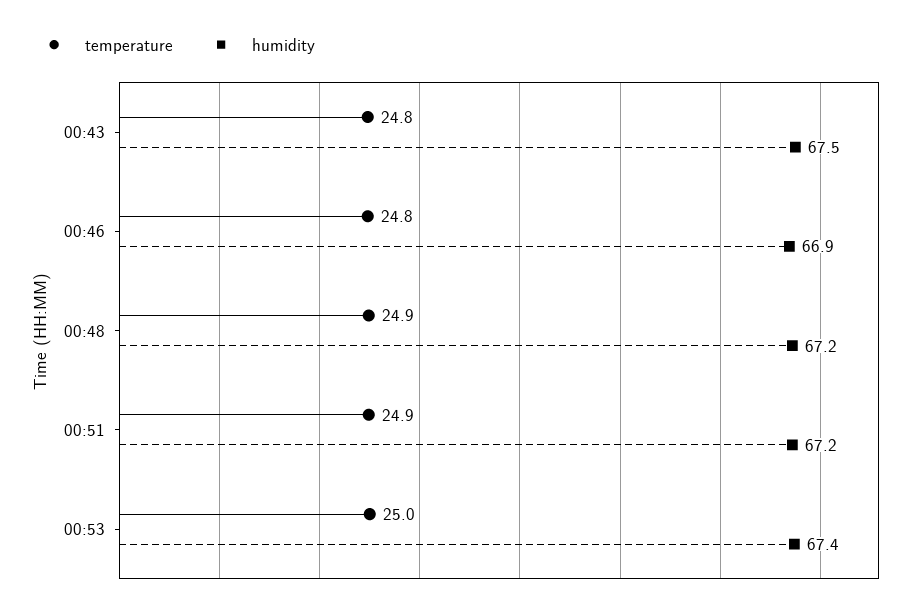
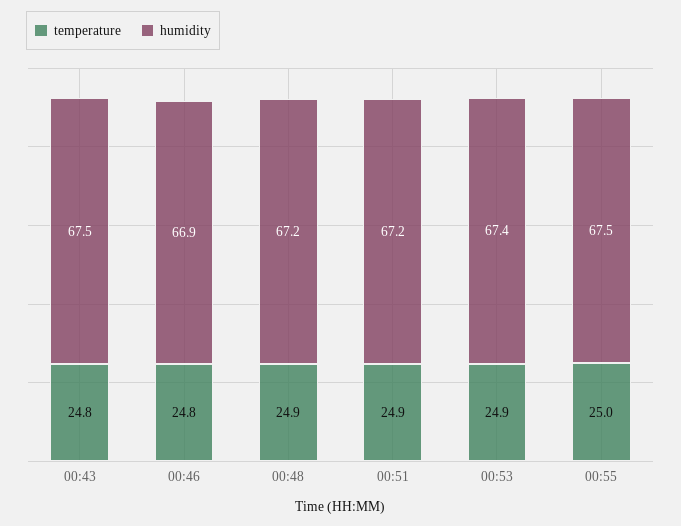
temperature, 00:53: 25 -> 24.9
temperature, 00:55: none -> 25
humidity, 00:55: none -> 67.5

